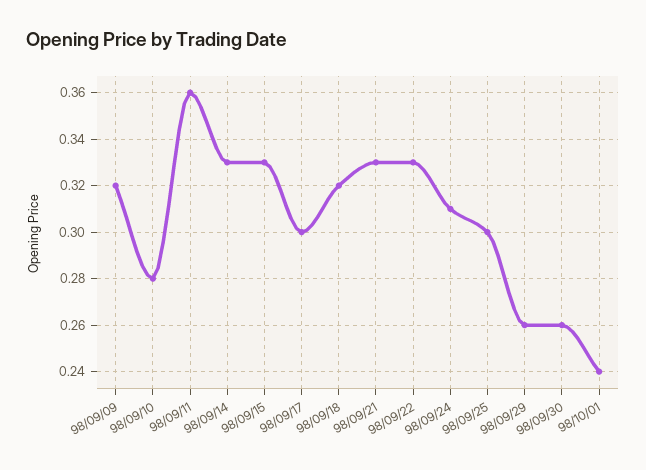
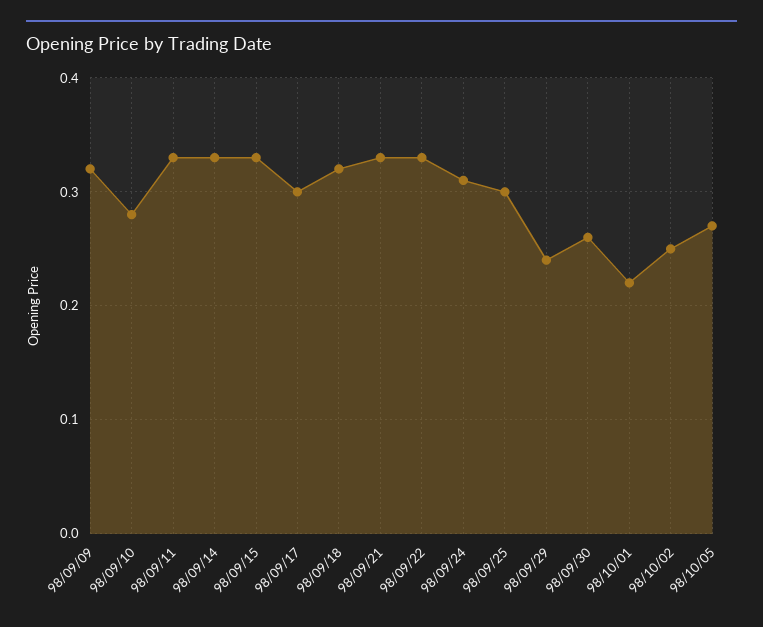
98/09/11: 0.36 -> 0.33
98/09/29: 0.26 -> 0.24
98/10/01: 0.24 -> 0.22
98/10/02: none -> 0.25
98/10/05: none -> 0.27

